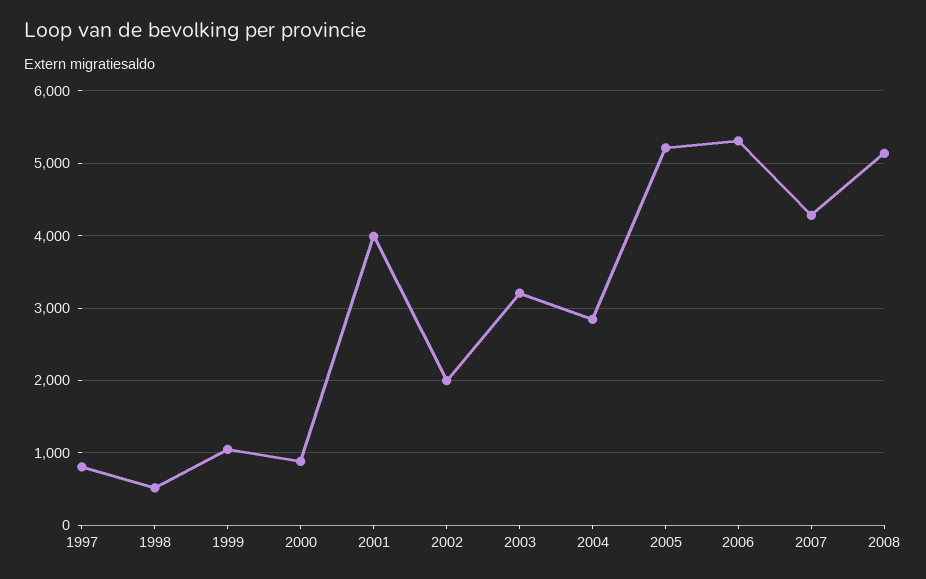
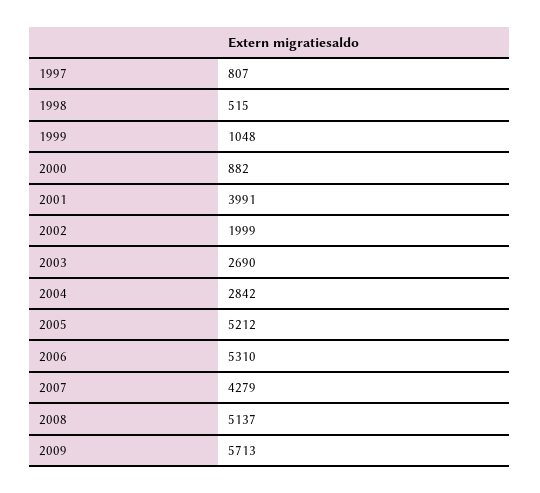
2003: 3200 -> 2690
2009: none -> 5713

